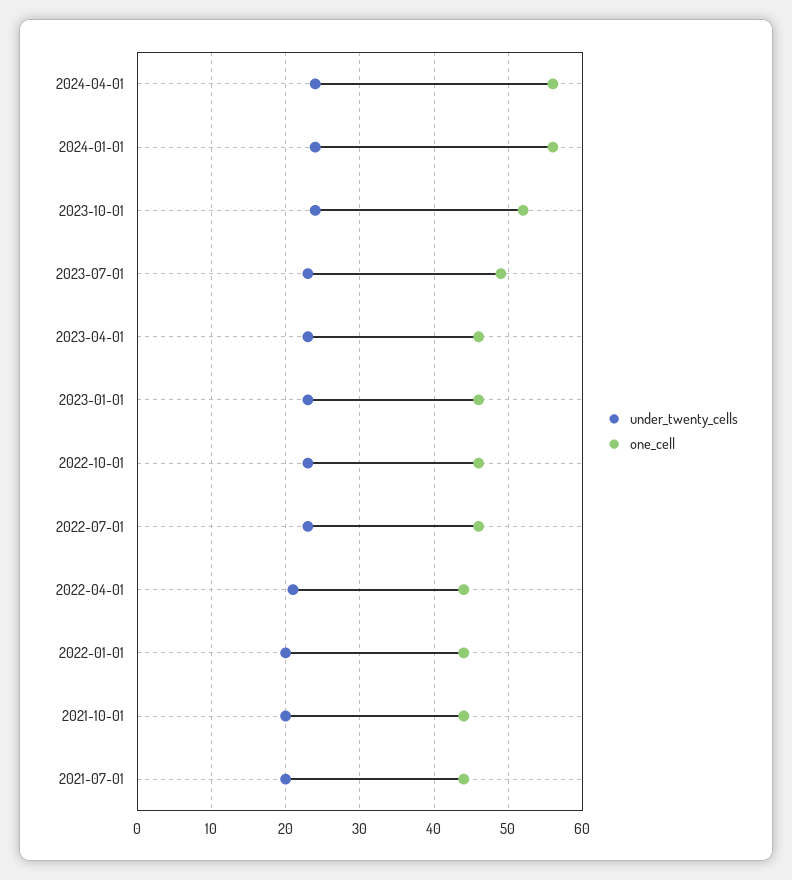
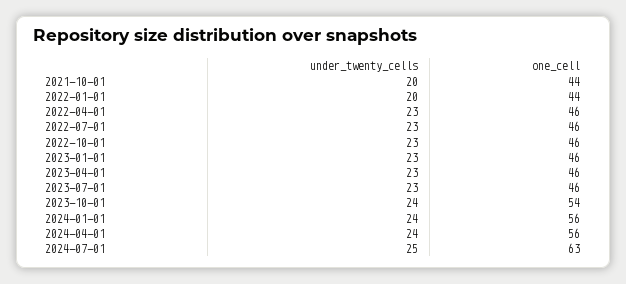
one_cell, 2023-10-01: 52 -> 54
one_cell, 2023-07-01: 49 -> 46
under_twenty_cells, 2022-04-01: 21 -> 23
one_cell, 2022-04-01: 44 -> 46
under_twenty_cells, 2021-07-01: 20 -> none
one_cell, 2021-07-01: 44 -> none
under_twenty_cells, 2024-07-01: none -> 25
one_cell, 2024-07-01: none -> 63

